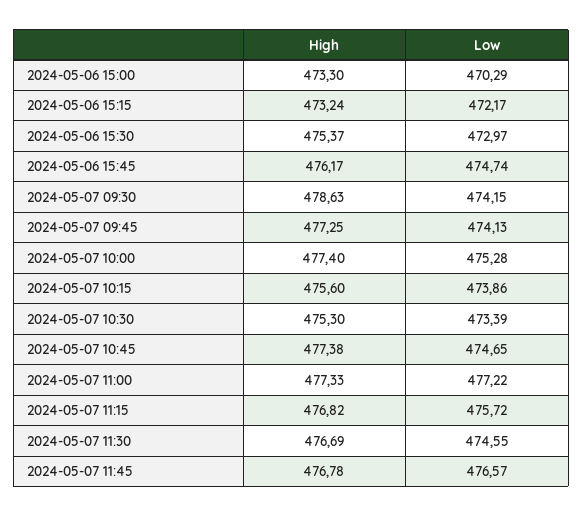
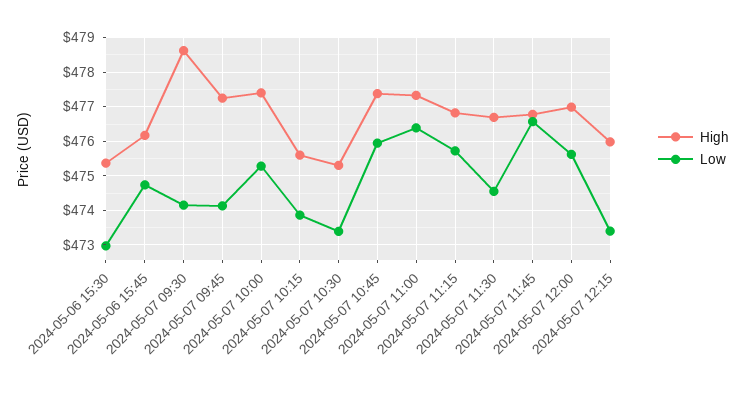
High, 2024-05-06 15:00: 473.3 -> none
Low, 2024-05-06 15:00: 470.29 -> none
High, 2024-05-06 15:15: 473.24 -> none
Low, 2024-05-06 15:15: 472.17 -> none
Low, 2024-05-07 10:45: 474.65 -> 476
Low, 2024-05-07 11:00: 477.22 -> 476.4
High, 2024-05-07 12:00: none -> 477
Low, 2024-05-07 12:00: none -> 475.6
High, 2024-05-07 12:15: none -> 476
Low, 2024-05-07 12:15: none -> 473.4

